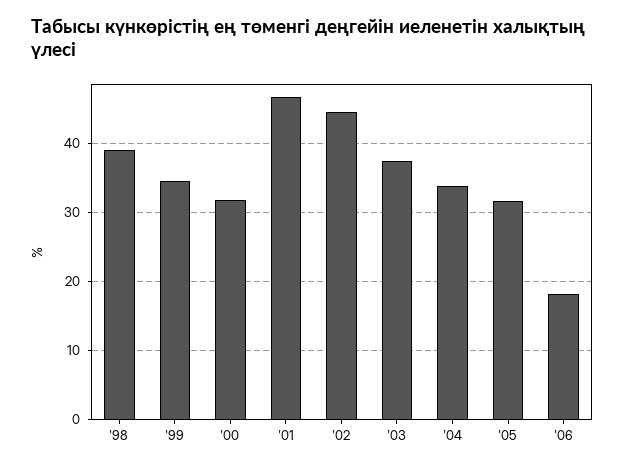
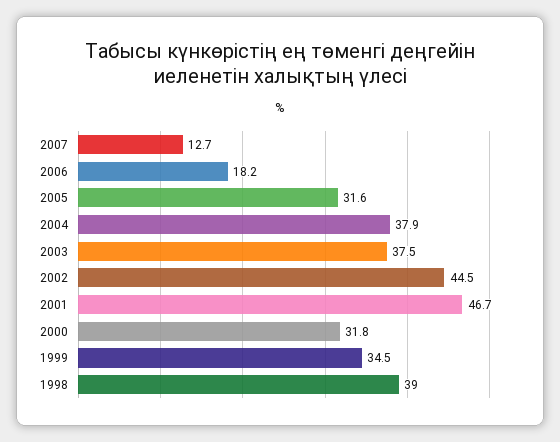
'04: 34 -> 37.9
2007: none -> 12.7

